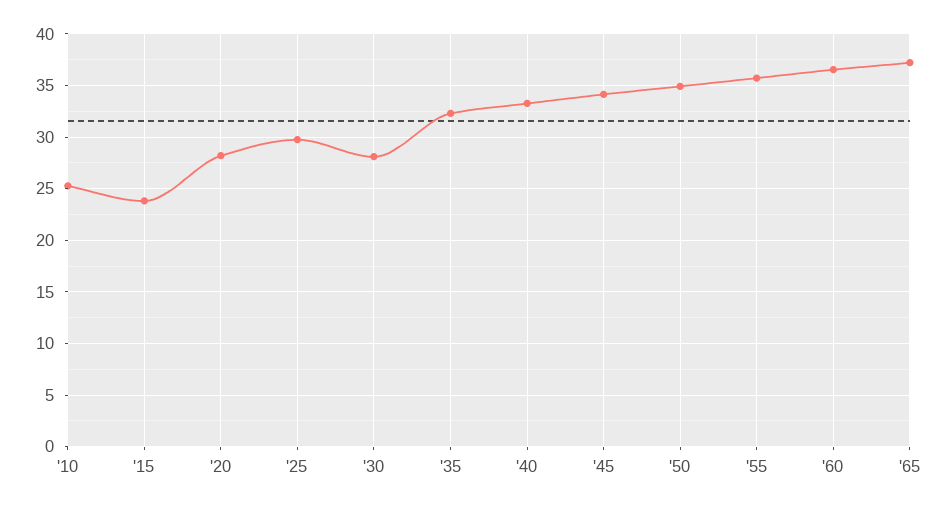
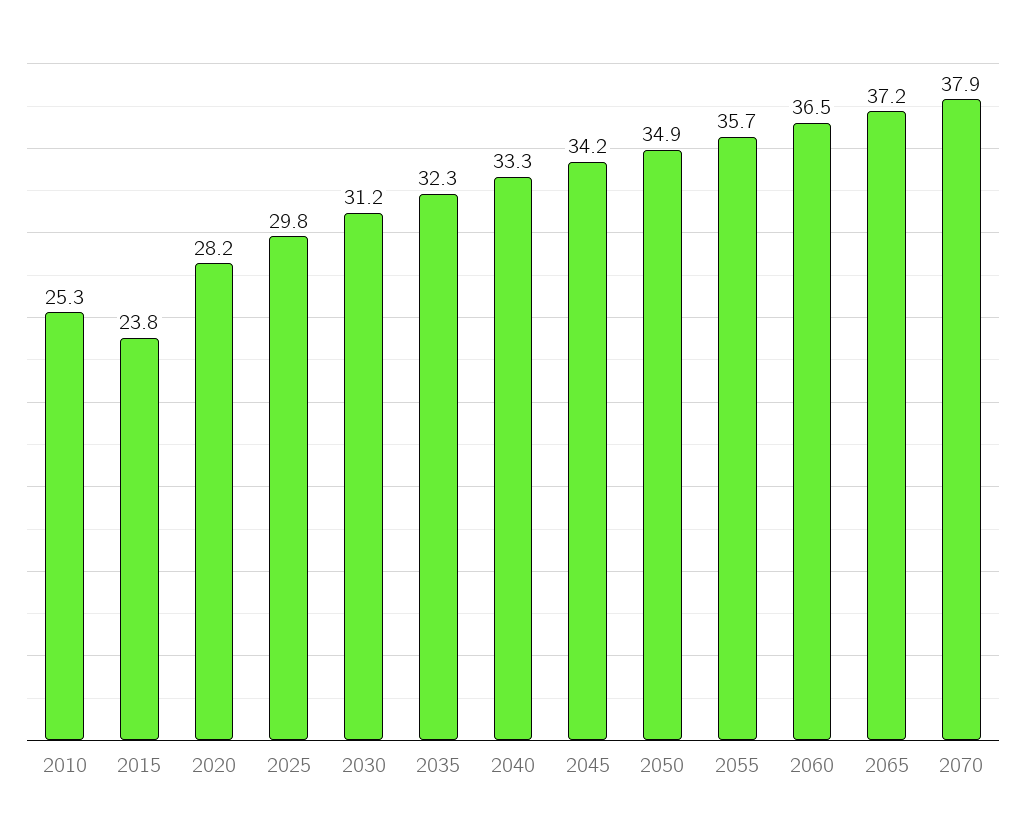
'30: 28 -> 31.2
2070: none -> 37.9

